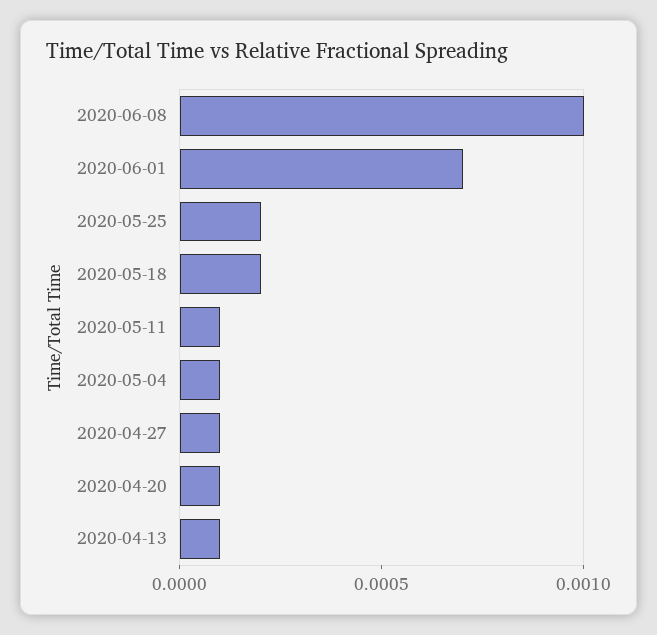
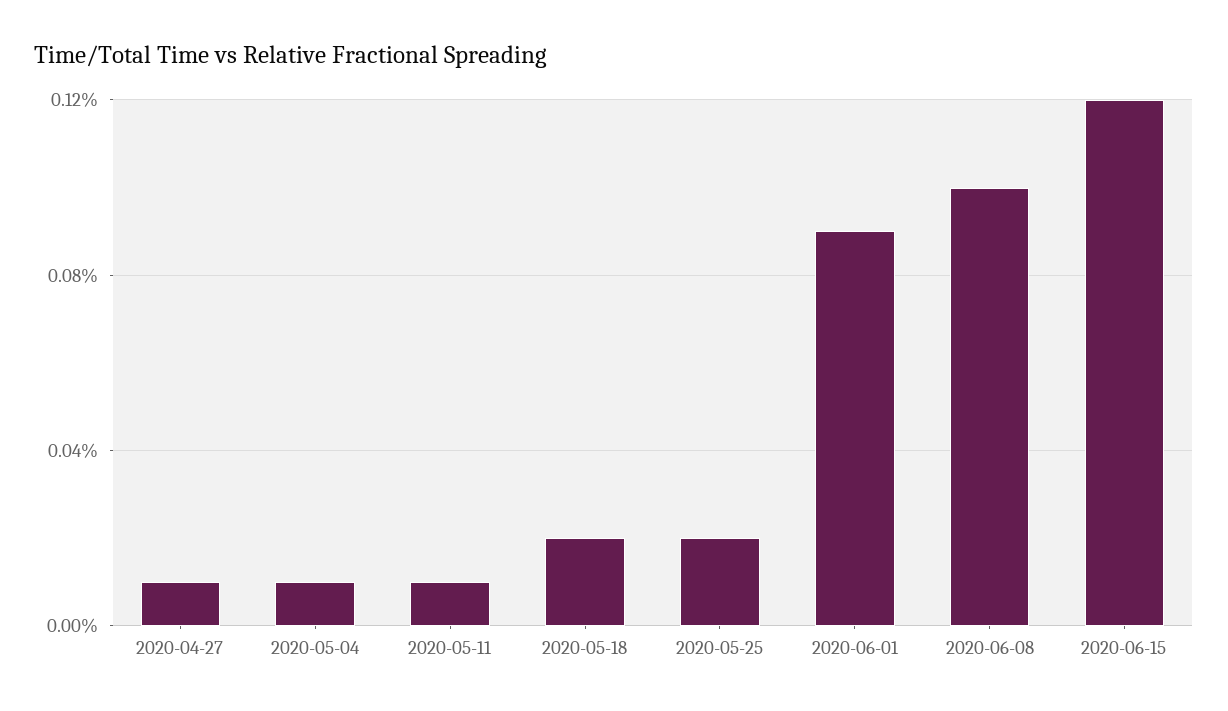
2020-06-01: 0.0007 -> 0.0009
2020-04-20: 0.0001 -> none
2020-04-13: 0.0001 -> none
2020-06-15: none -> 0.0012

